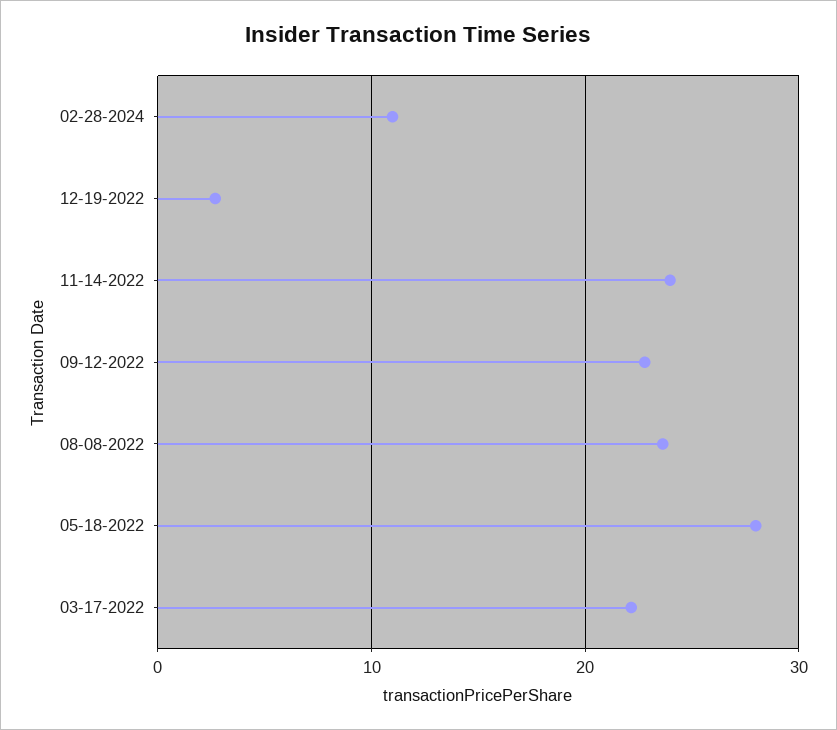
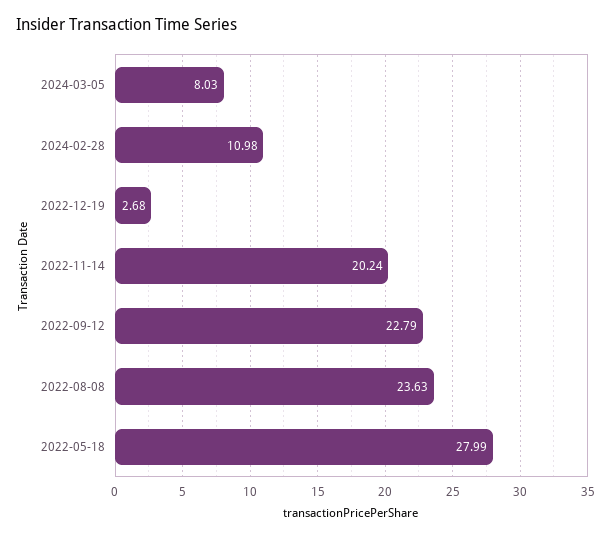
11-14-2022: 24 -> 20.24
03-17-2022: 22 -> none
2024-03-05: none -> 8.03

